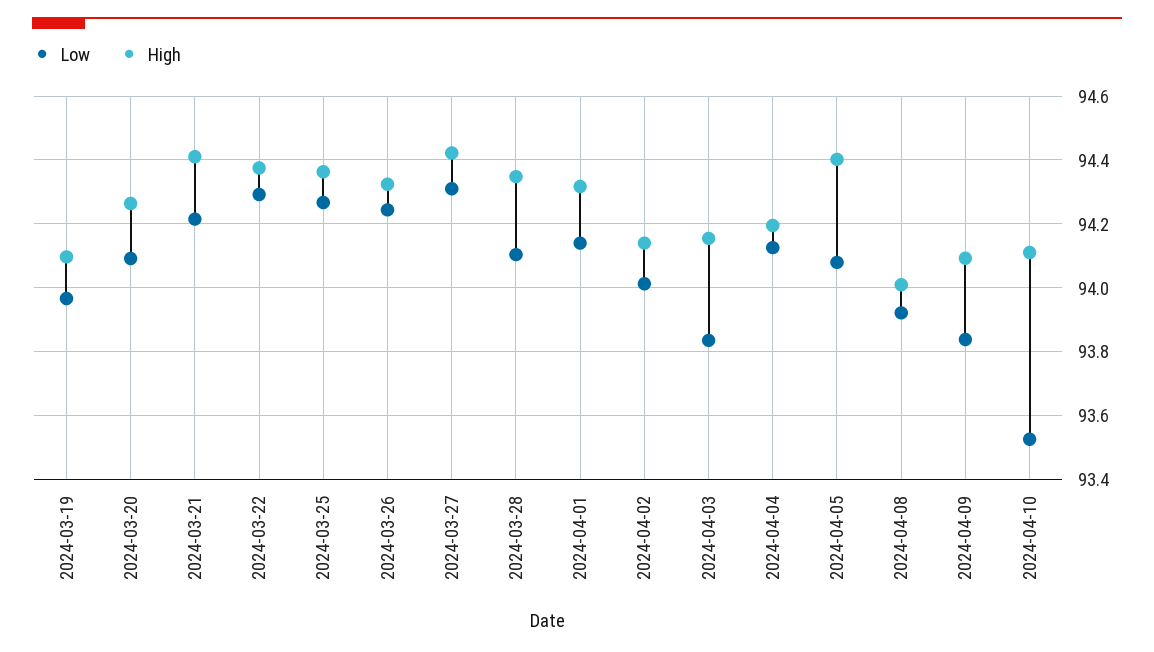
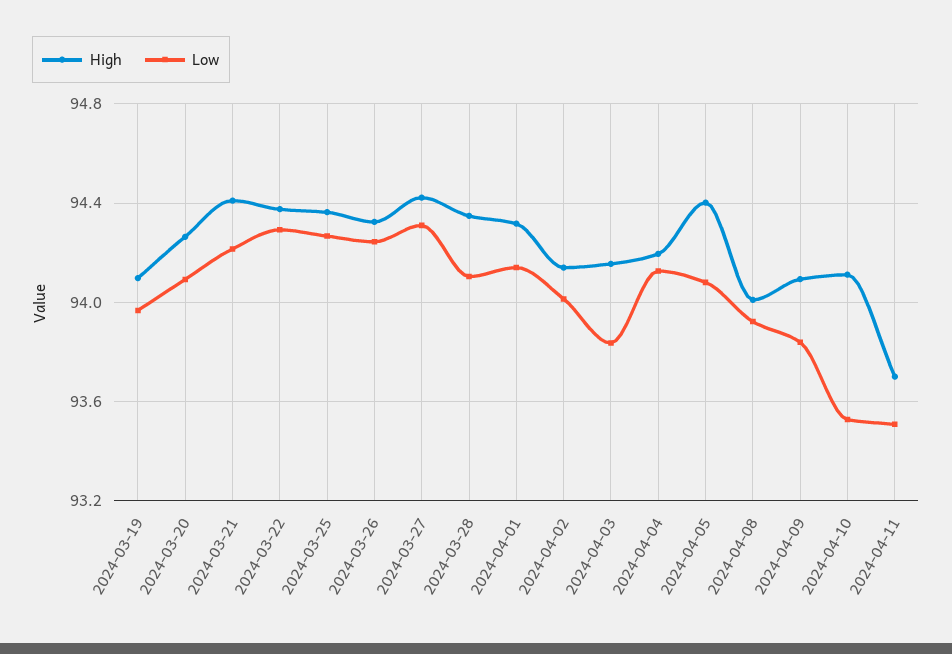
High, 2024-04-11: none -> 93.7
Low, 2024-04-11: none -> 93.5

